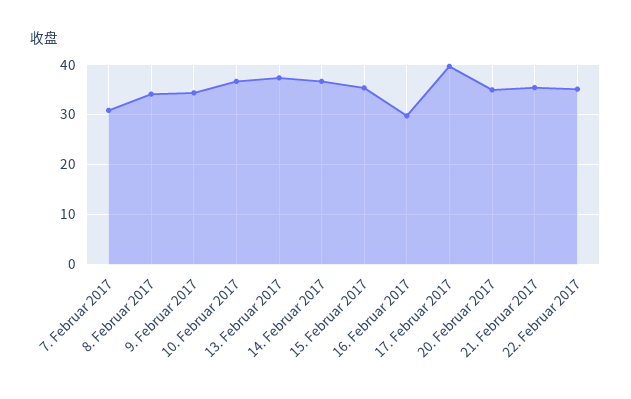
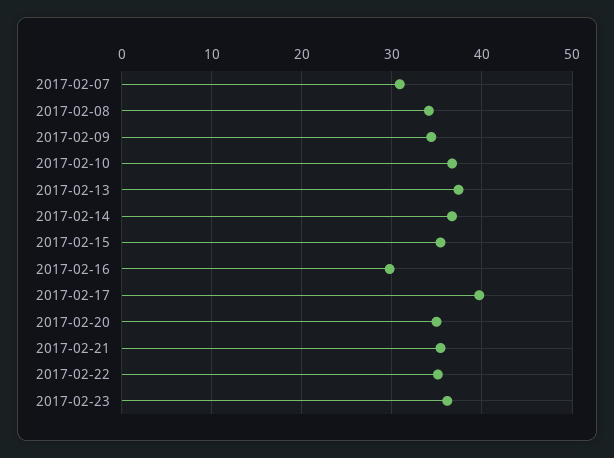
2017-02-23: none -> 36

